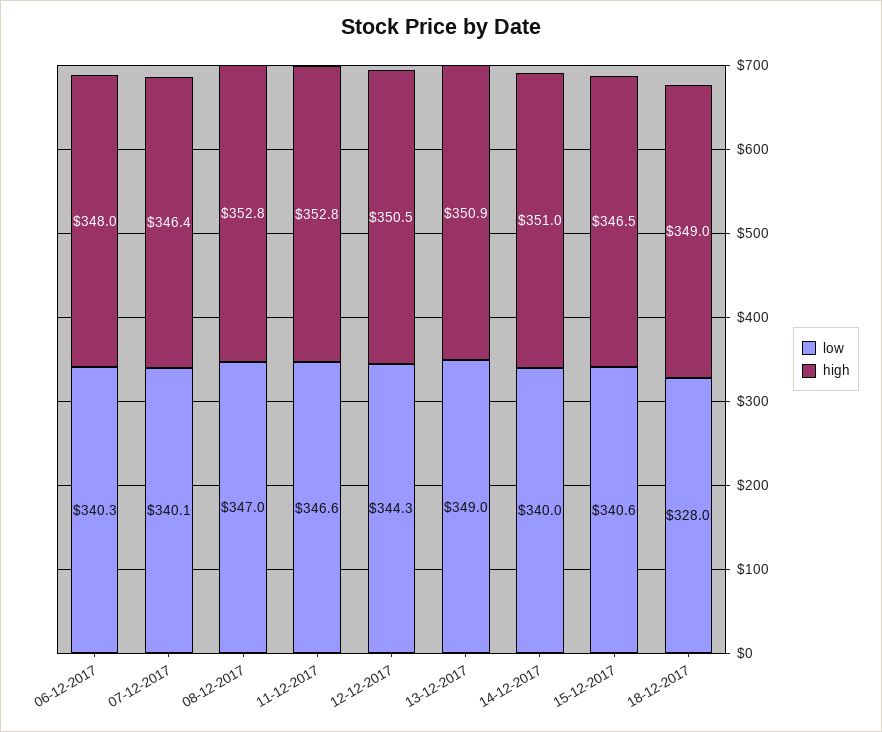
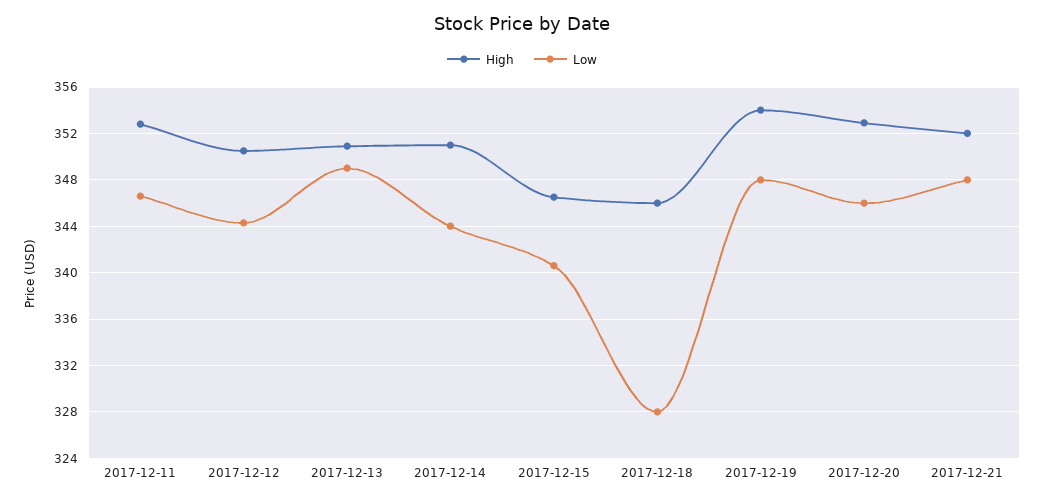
low, 06-12-2017: 340.3 -> none
high, 06-12-2017: 348 -> none
low, 07-12-2017: 340.1 -> none
high, 07-12-2017: 346.4 -> none
low, 08-12-2017: 347 -> none
high, 08-12-2017: 352.8 -> none
low, 14-12-2017: 340 -> 344
high, 18-12-2017: 349 -> 346
high, 2017-12-19: none -> 354
low, 2017-12-19: none -> 348
high, 2017-12-20: none -> 353
low, 2017-12-20: none -> 346
high, 2017-12-21: none -> 352
low, 2017-12-21: none -> 348

